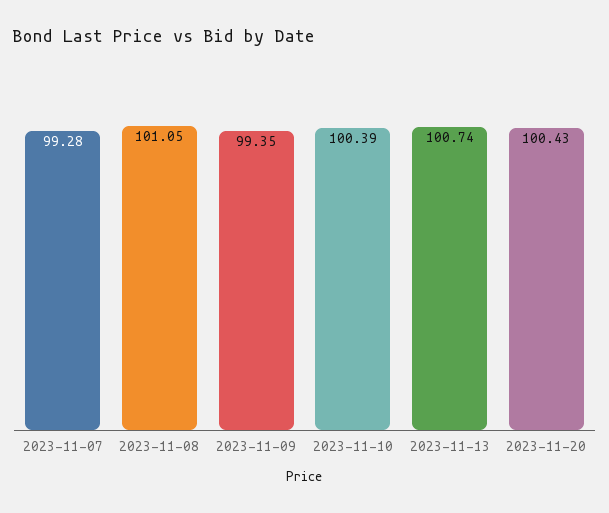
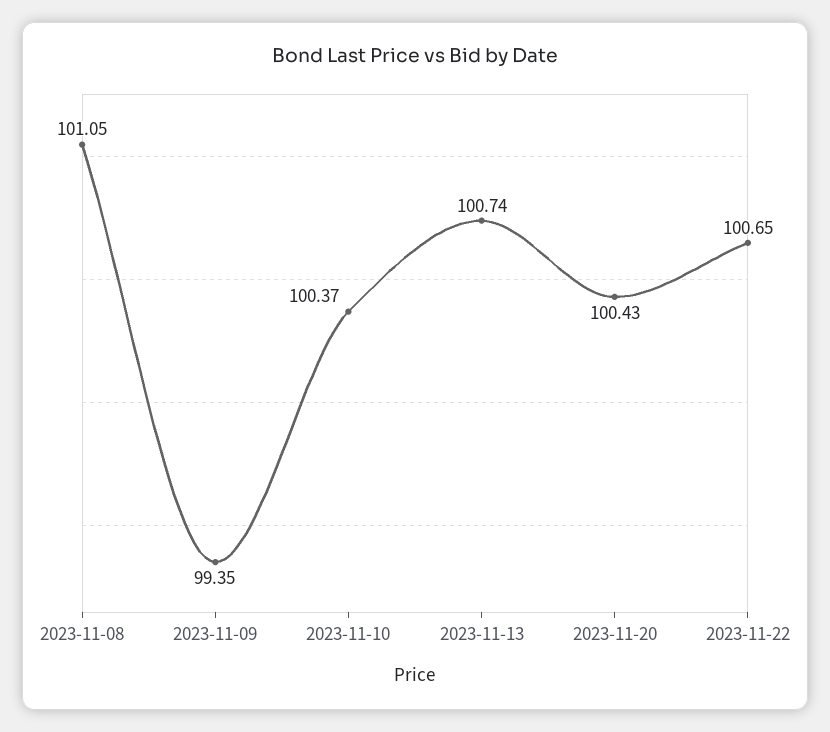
2023-11-07: 99.28 -> none
2023-11-10: 100.39 -> 100.37
2023-11-22: none -> 100.65

